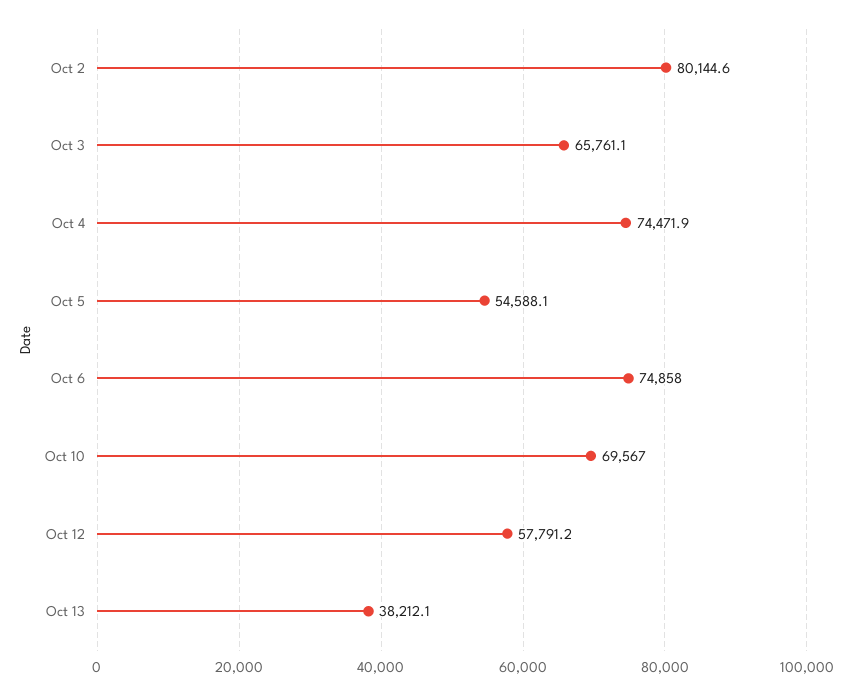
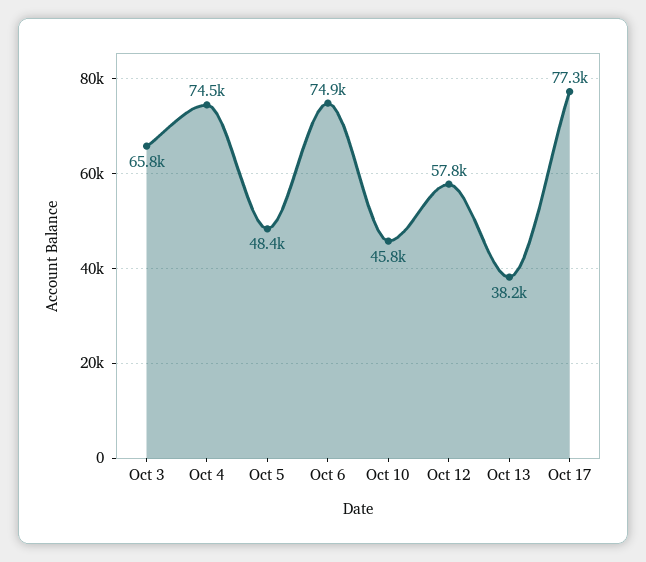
Oct 2: 80144.6 -> none
Oct 5: 54588.1 -> 48400
Oct 10: 69567 -> 45800
Oct 17: none -> 77300

